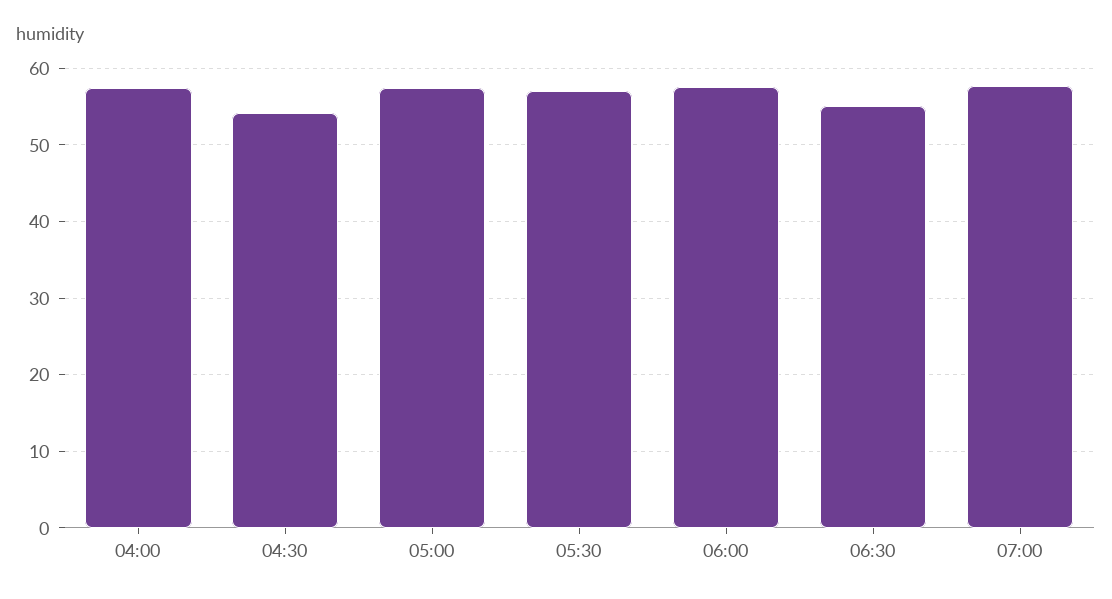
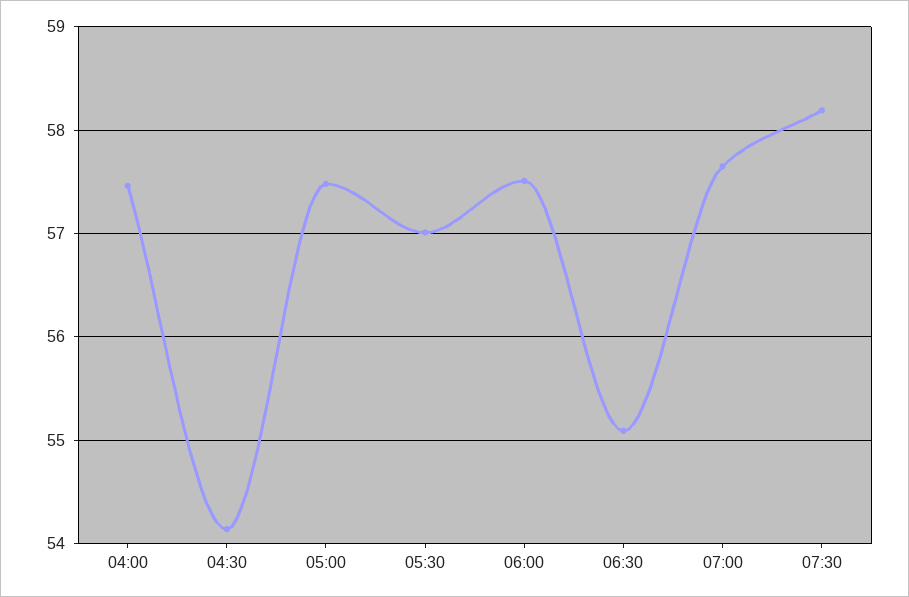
07:30: none -> 58.2

